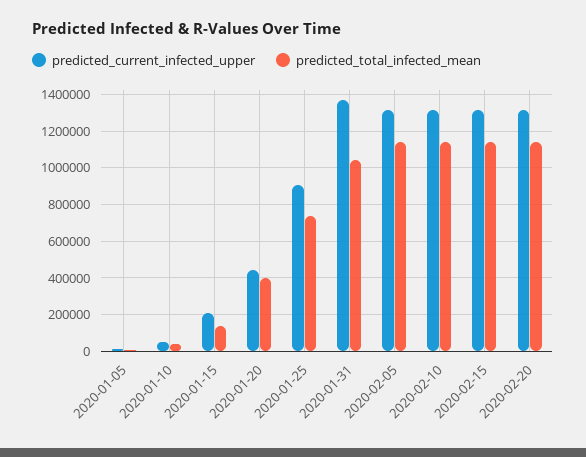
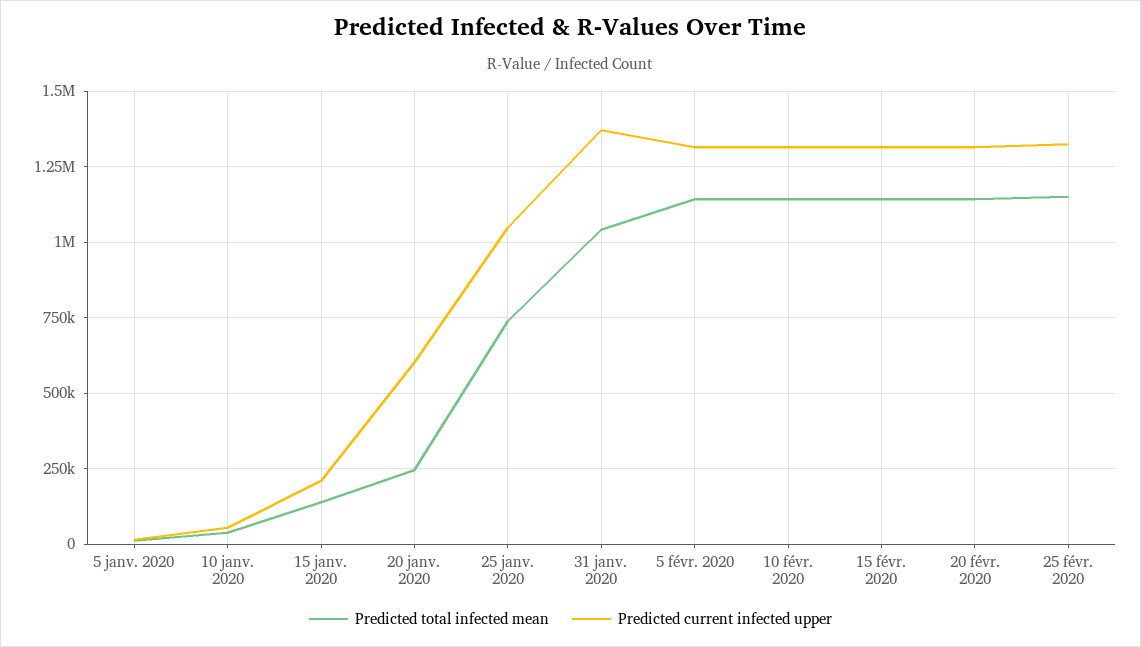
predicted_current_infected_upper, 2020-01-20: 450000 -> 600000
predicted_total_infected_mean, 2020-01-20: 400000 -> 250000
predicted_current_infected_upper, 2020-01-25: 900000 -> 1050000
predicted_total_infected_mean, 25 févr. 2020: none -> 1150000
predicted_current_infected_upper, 25 févr. 2020: none -> 1325000

